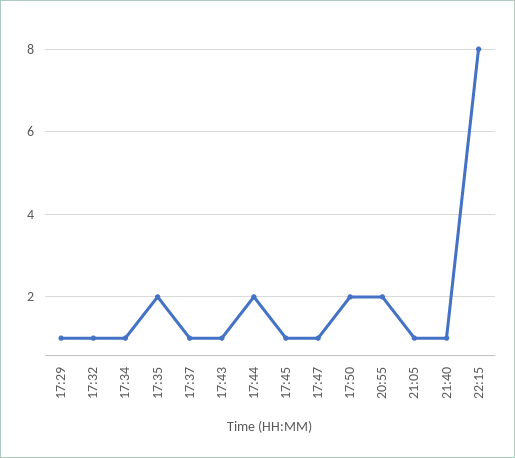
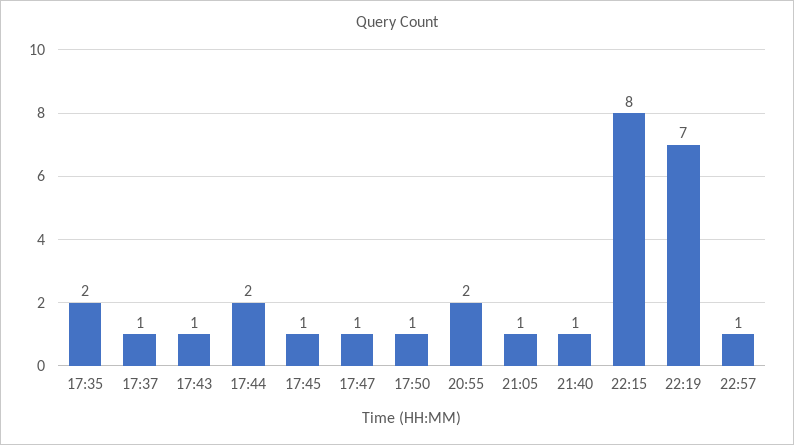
17:29: 1 -> none
17:32: 1 -> none
17:34: 1 -> none
17:50: 2 -> 1
22:19: none -> 7
22:57: none -> 1

